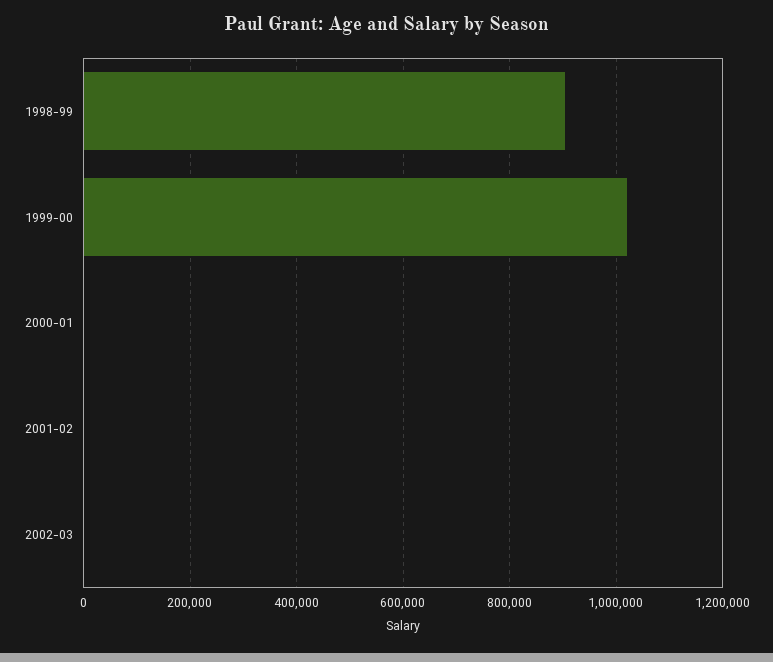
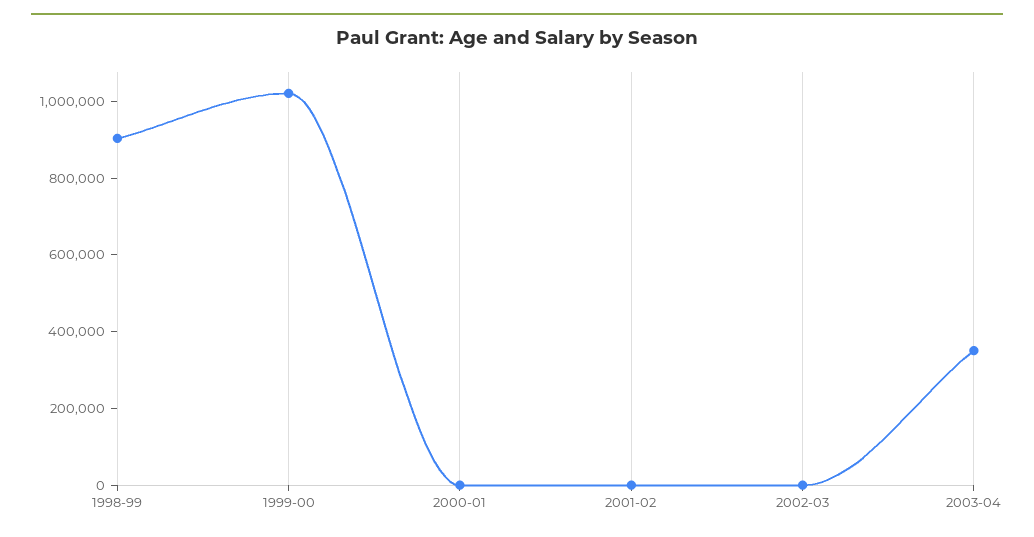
2003-04: none -> 350000

